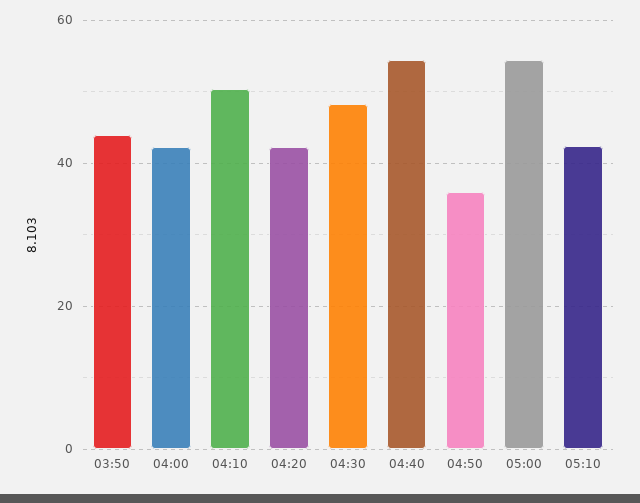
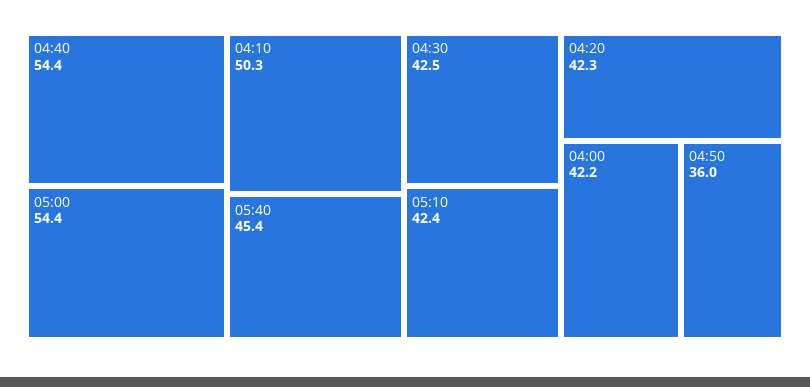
03:50: 44 -> none
04:30: 48 -> 42.5
05:40: none -> 45.4

